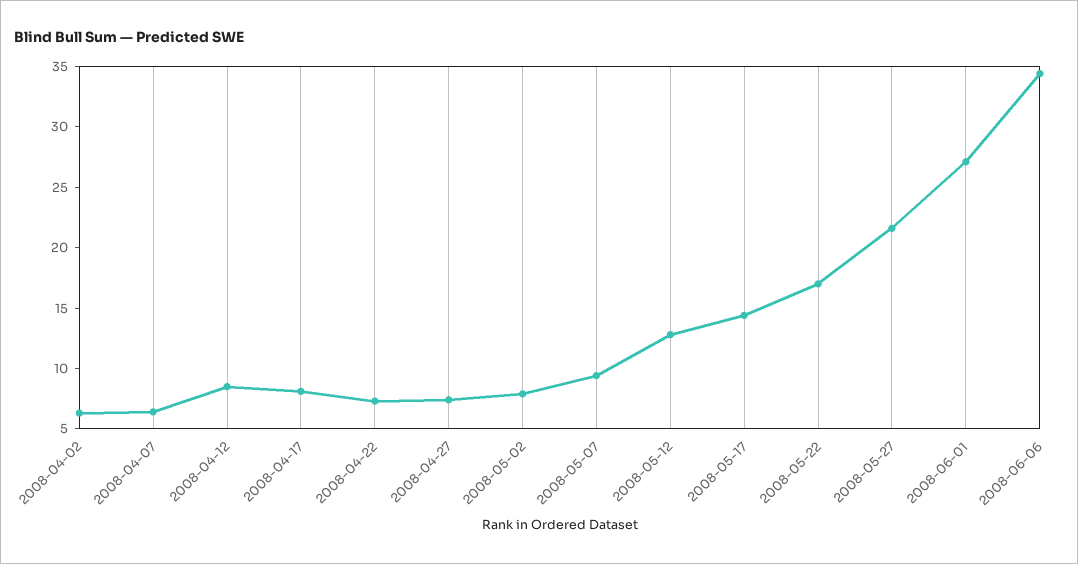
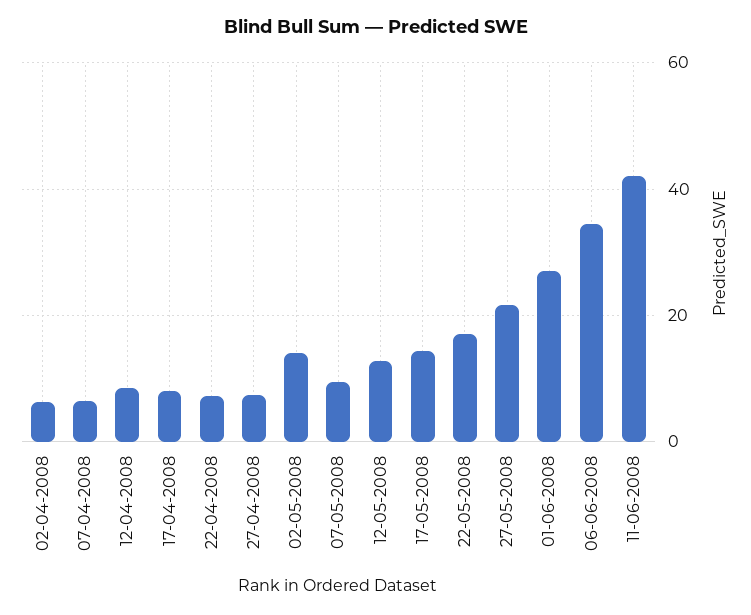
2008-05-02: 8 -> 14
11-06-2008: none -> 42

